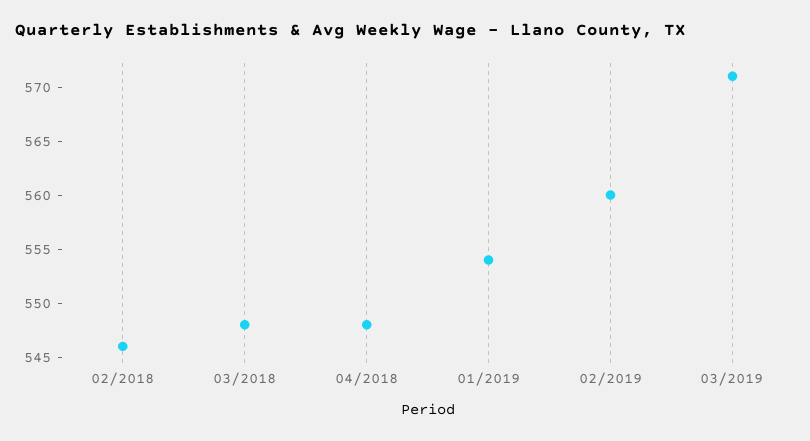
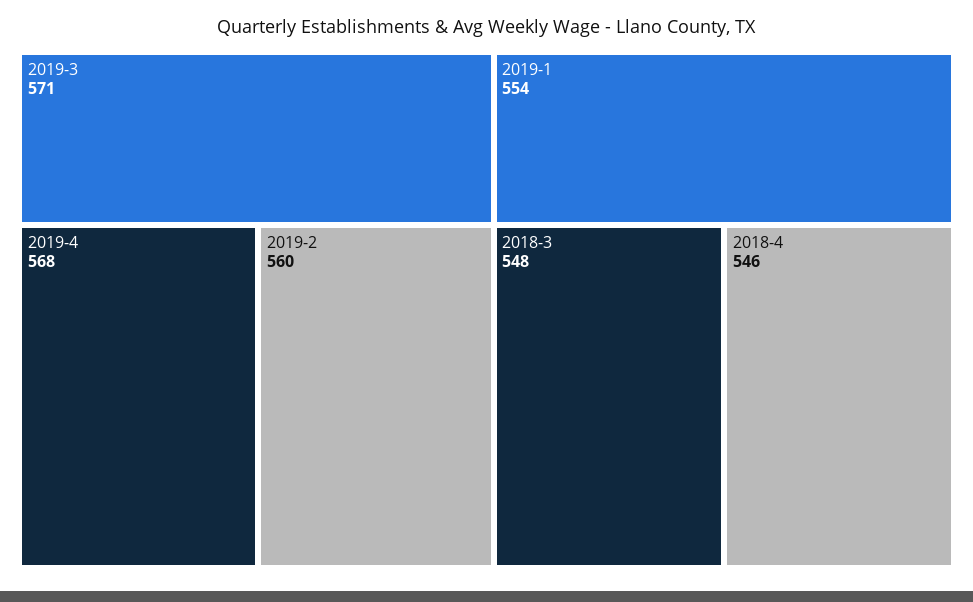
02/2018: 546 -> none
04/2018: 548 -> 546
2019-4: none -> 568

